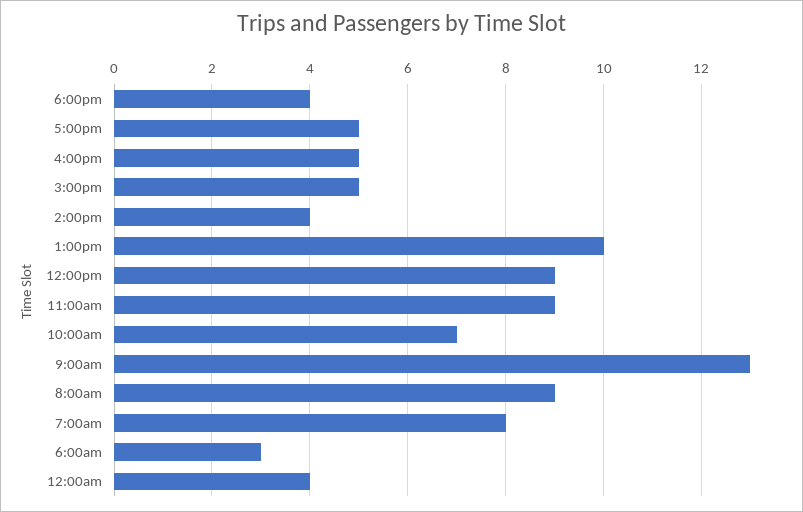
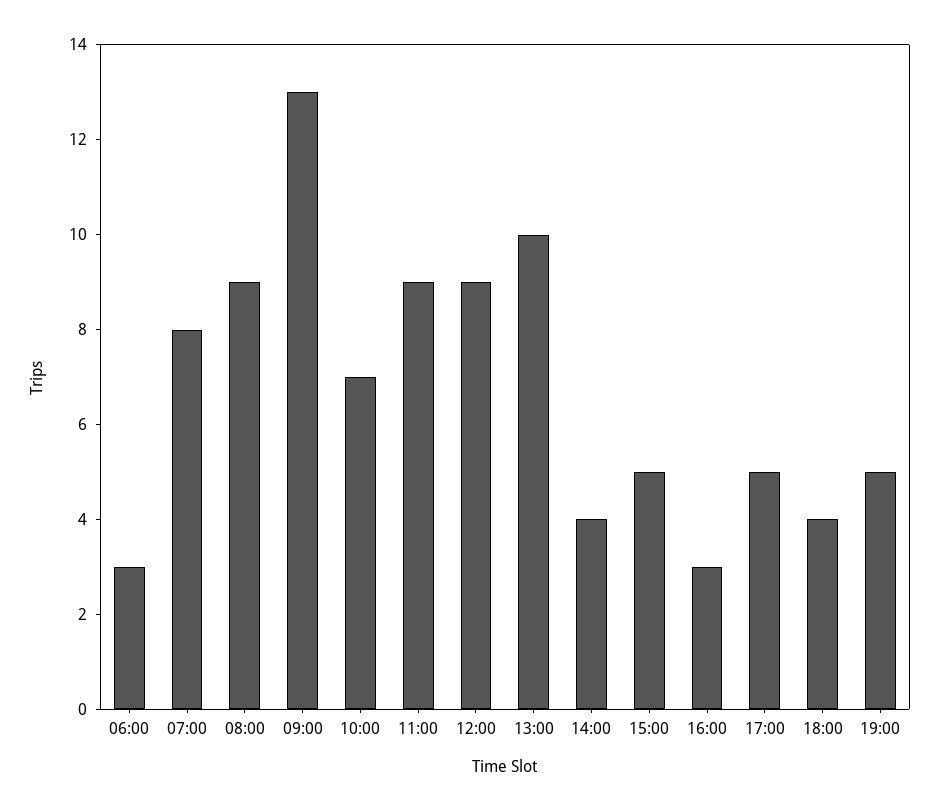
4:00pm: 5 -> 3
12:00am: 4 -> none
19:00: none -> 5

